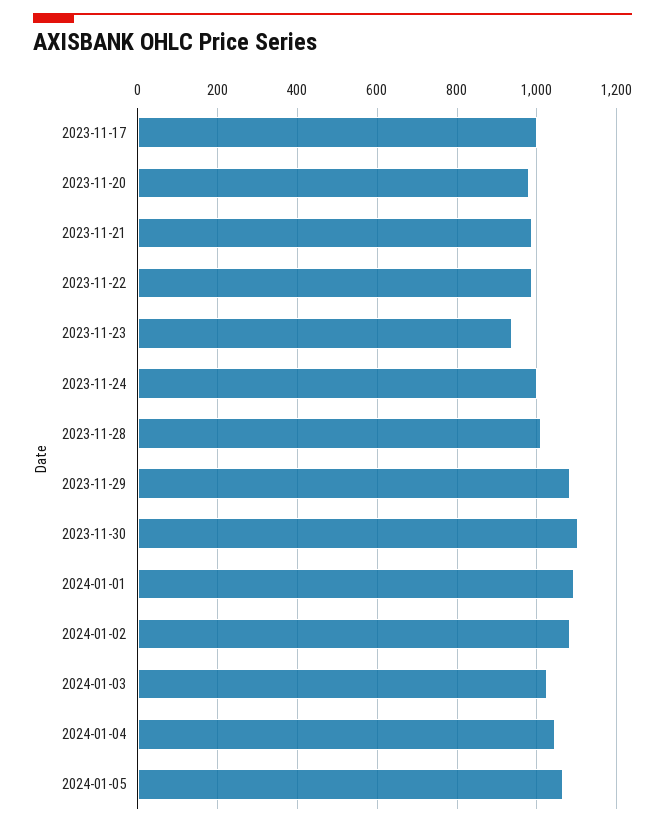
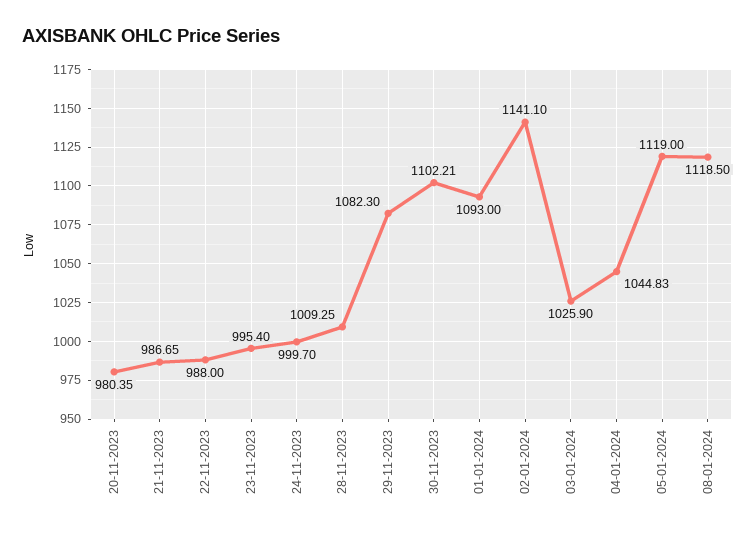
2023-11-17: 1000 -> none
2023-11-23: 940 -> 995.4
2024-01-02: 1080 -> 1141.1
2024-01-05: 1060 -> 1119
08-01-2024: none -> 1118.5

